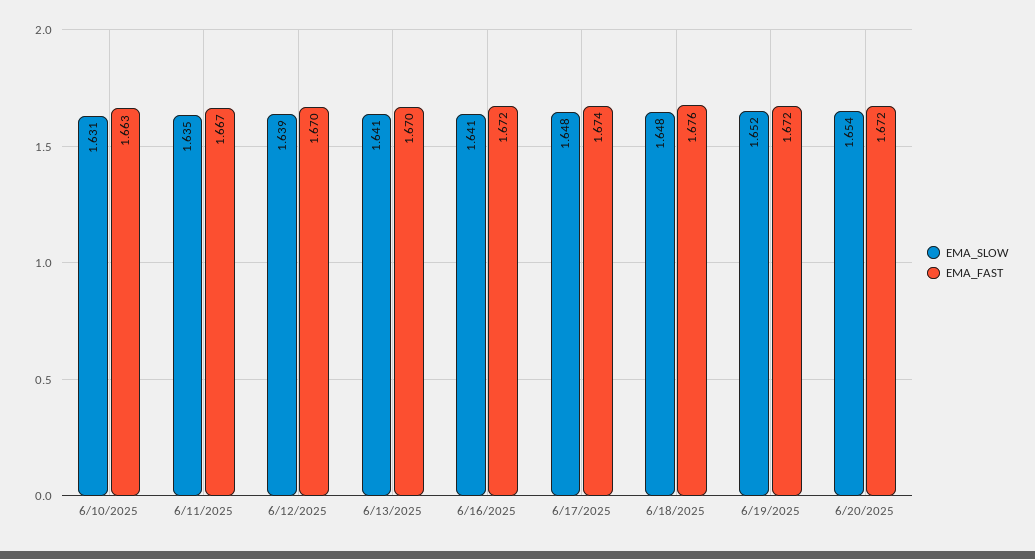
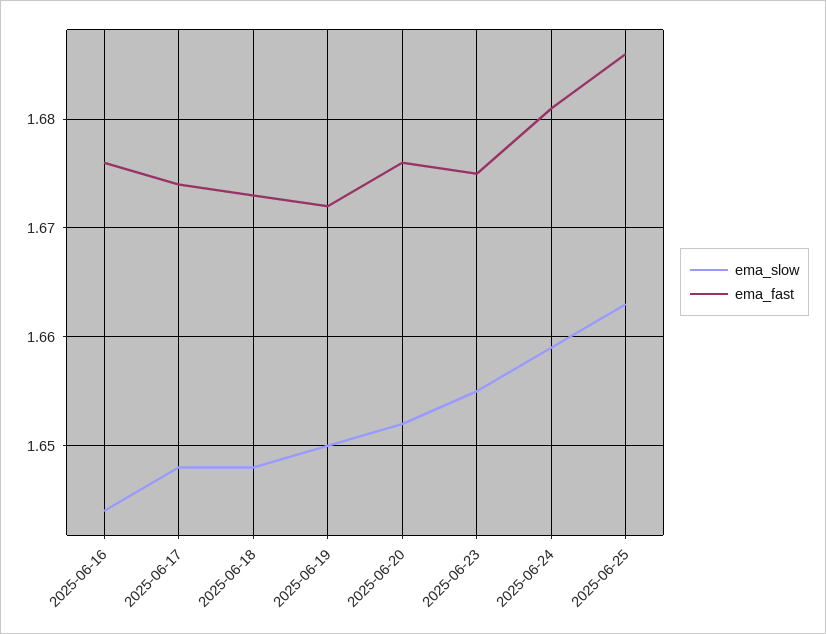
EMA_SLOW, 6/10/2025: 1.631 -> none
EMA_FAST, 6/10/2025: 1.663 -> none
EMA_SLOW, 6/11/2025: 1.635 -> none
EMA_FAST, 6/11/2025: 1.667 -> none
EMA_SLOW, 6/12/2025: 1.639 -> none
EMA_FAST, 6/12/2025: 1.67 -> none
EMA_SLOW, 6/13/2025: 1.641 -> none
EMA_FAST, 6/13/2025: 1.67 -> none
EMA_SLOW, 6/16/2025: 1.641 -> 1.644
EMA_FAST, 6/16/2025: 1.672 -> 1.676
EMA_FAST, 6/18/2025: 1.676 -> 1.673
EMA_SLOW, 6/19/2025: 1.652 -> 1.65
EMA_SLOW, 6/20/2025: 1.654 -> 1.652
EMA_FAST, 6/20/2025: 1.672 -> 1.676
EMA_SLOW, 2025-06-23: none -> 1.655
EMA_FAST, 2025-06-23: none -> 1.675
EMA_SLOW, 2025-06-24: none -> 1.659
EMA_FAST, 2025-06-24: none -> 1.681
EMA_SLOW, 2025-06-25: none -> 1.663
EMA_FAST, 2025-06-25: none -> 1.686

